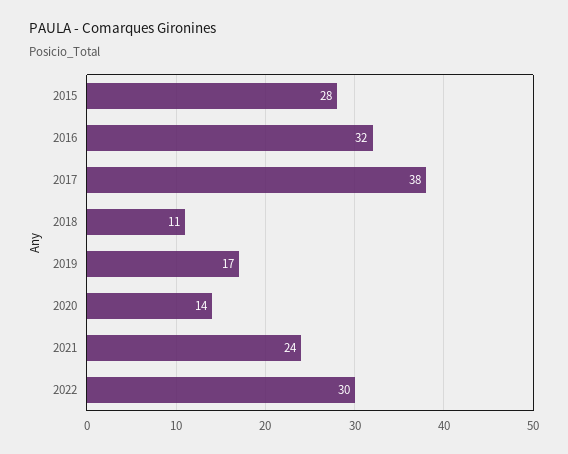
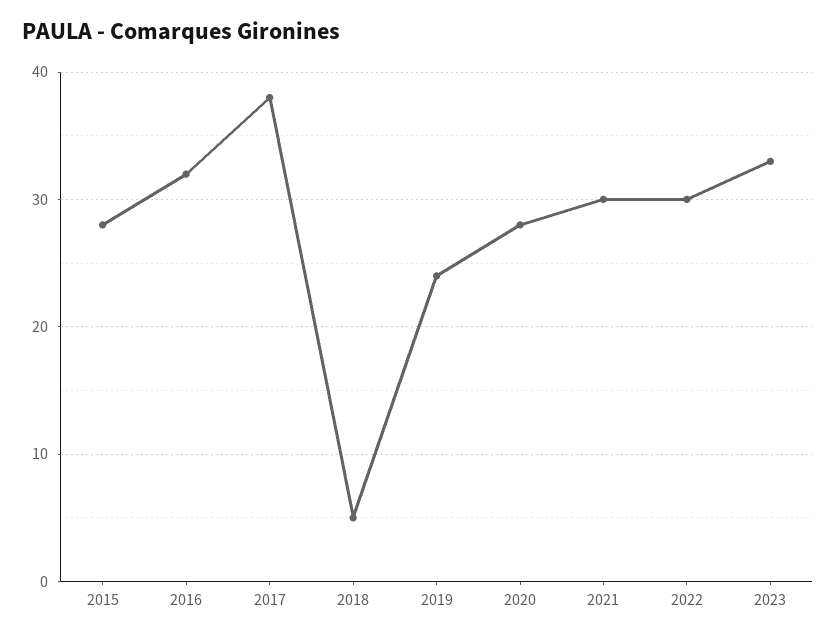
2018: 11 -> 5
2019: 17 -> 24
2020: 14 -> 28
2021: 24 -> 30
2023: none -> 33

